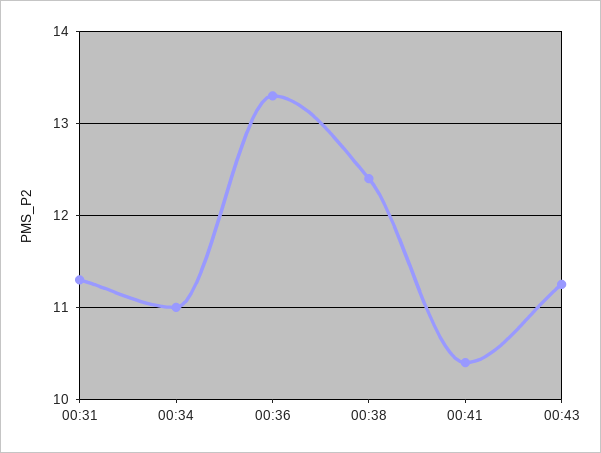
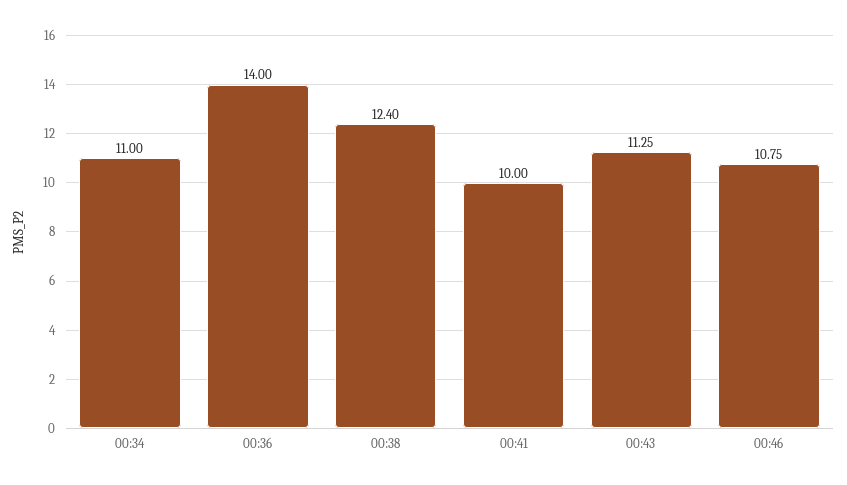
00:31: 11.3 -> none
00:36: 13.3 -> 14
00:41: 10.4 -> 10
00:46: none -> 10.75

